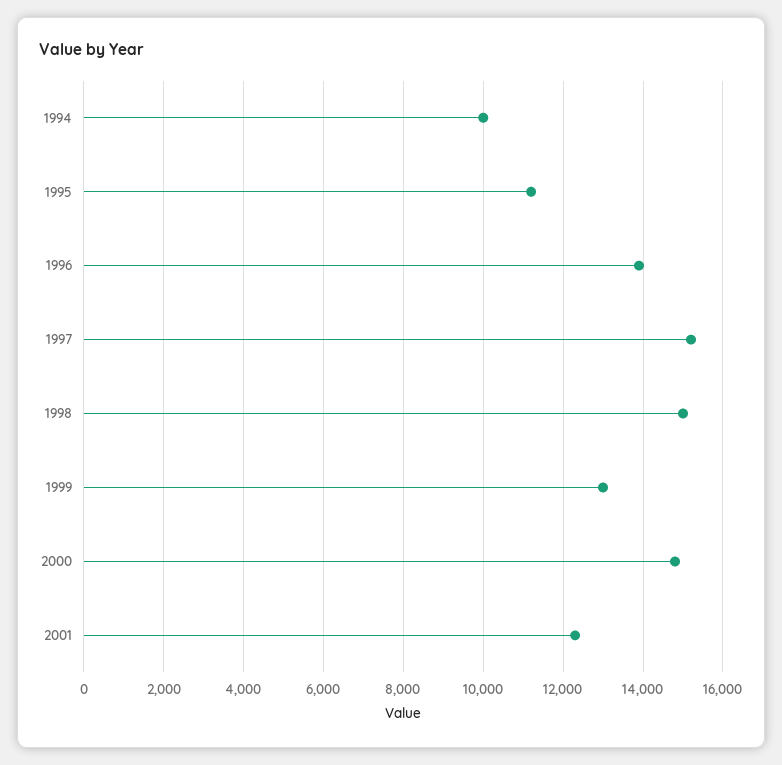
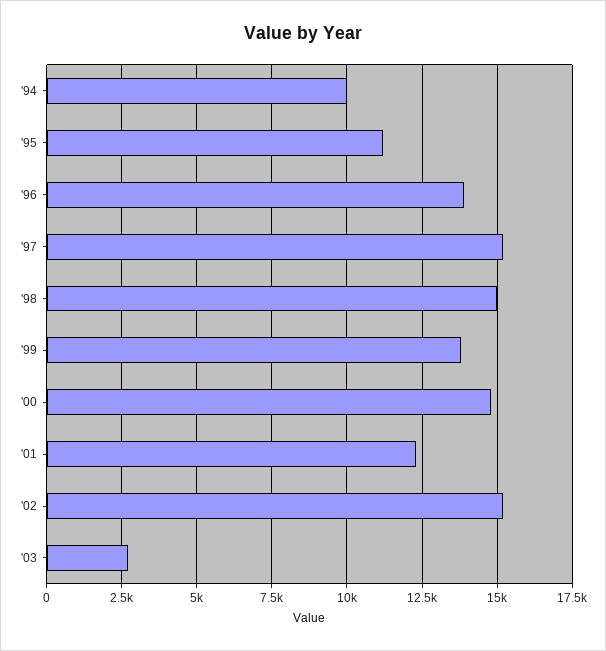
1999: 13000 -> 13750
'02: none -> 15250
'03: none -> 2750

